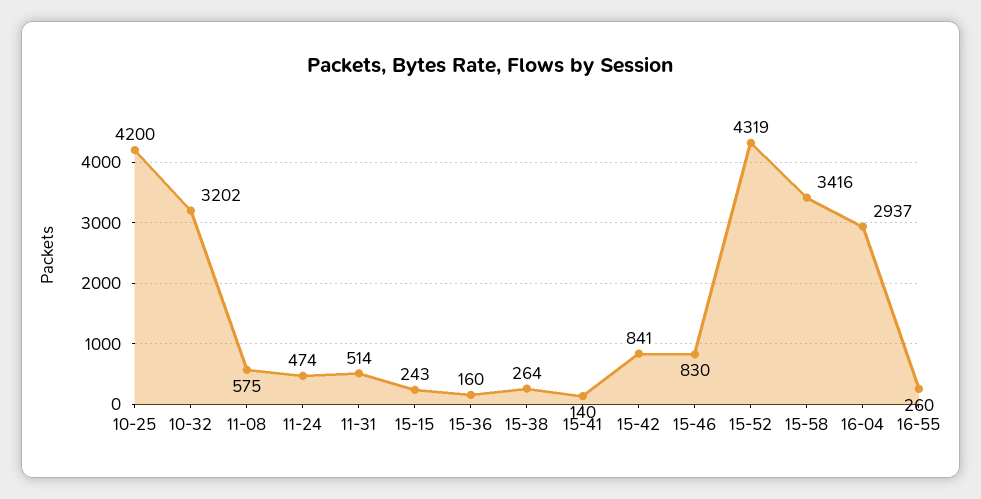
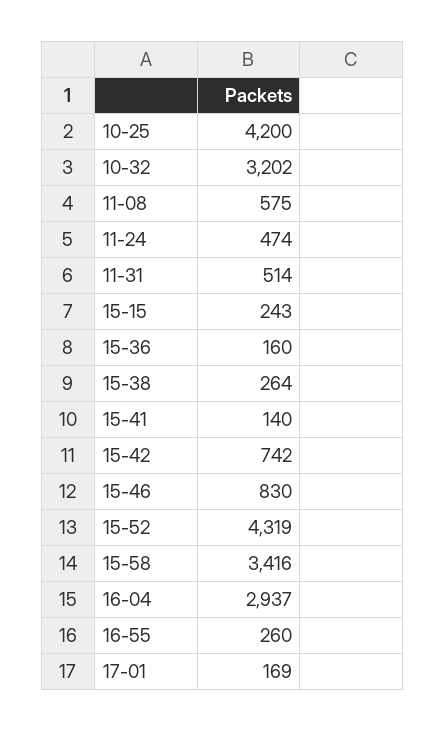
15-42: 841 -> 742
17-01: none -> 169

